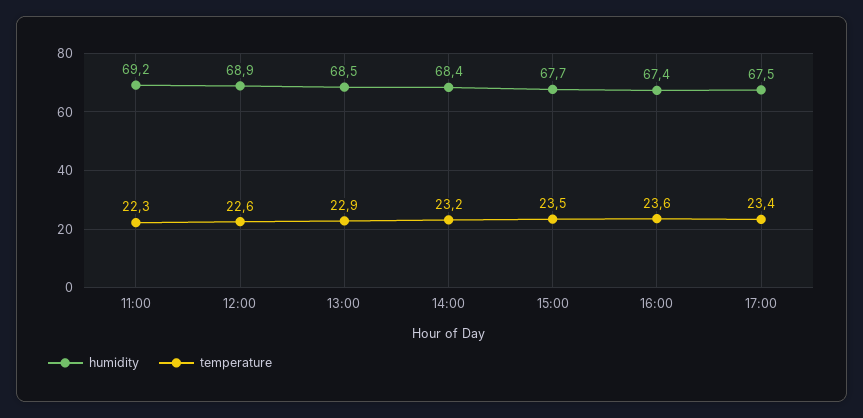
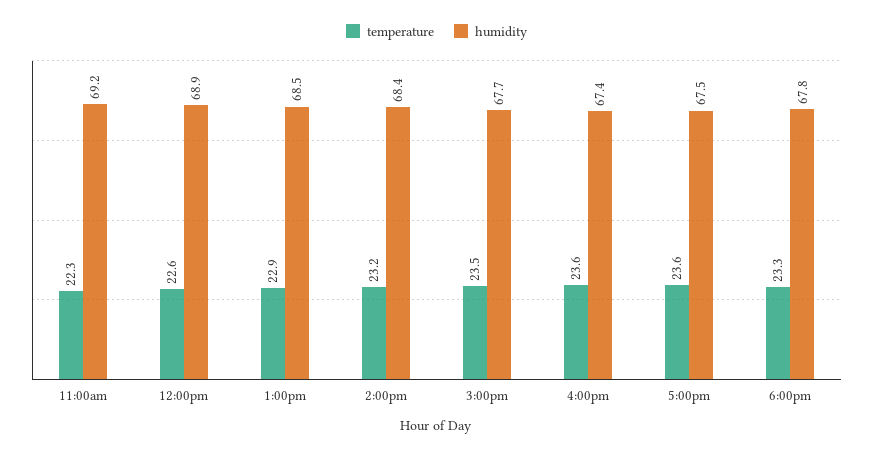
temperature, 17:00: 23.4 -> 23.6
temperature, 6:00pm: none -> 23.3
humidity, 6:00pm: none -> 67.8

